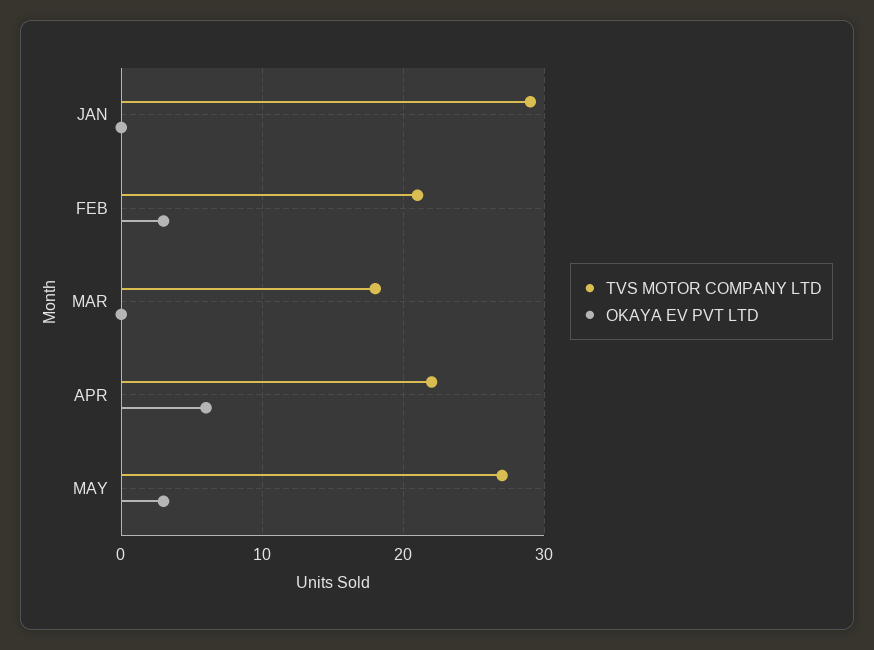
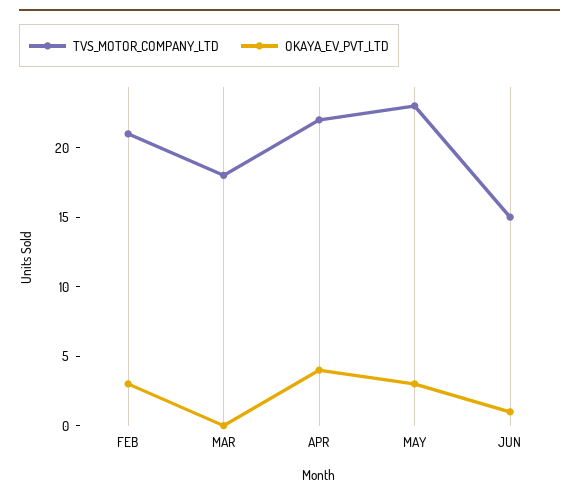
TVS MOTOR COMPANY LTD, JAN: 29 -> none
OKAYA EV PVT LTD, JAN: 0 -> none
OKAYA EV PVT LTD, APR: 6 -> 4
TVS MOTOR COMPANY LTD, MAY: 27 -> 23
TVS MOTOR COMPANY LTD, JUN: none -> 15
OKAYA EV PVT LTD, JUN: none -> 1

